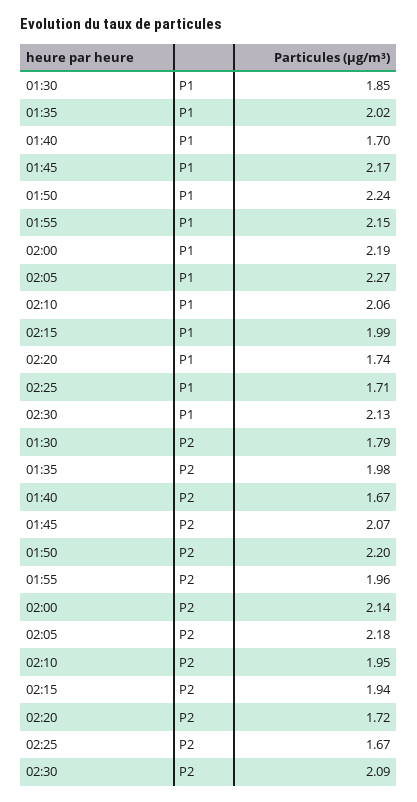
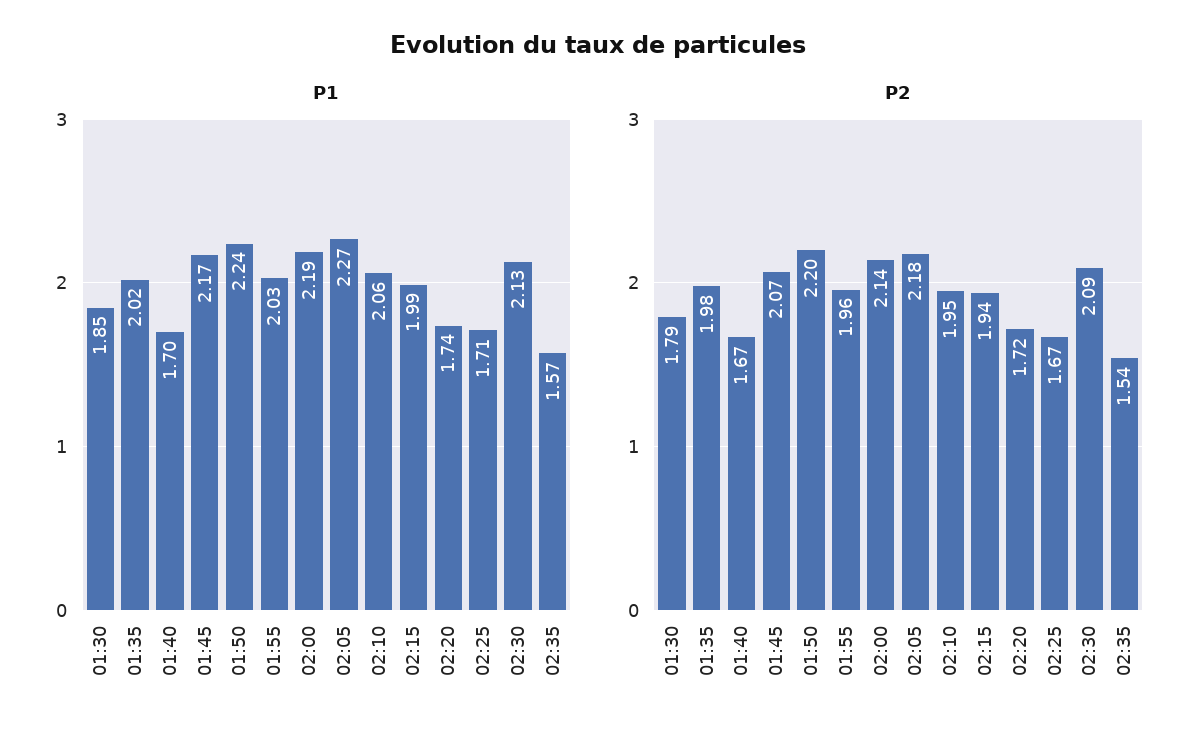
P1, 01:55: 2.15 -> 2.03
P1, 02:35: none -> 1.57
P2, 02:35: none -> 1.54

